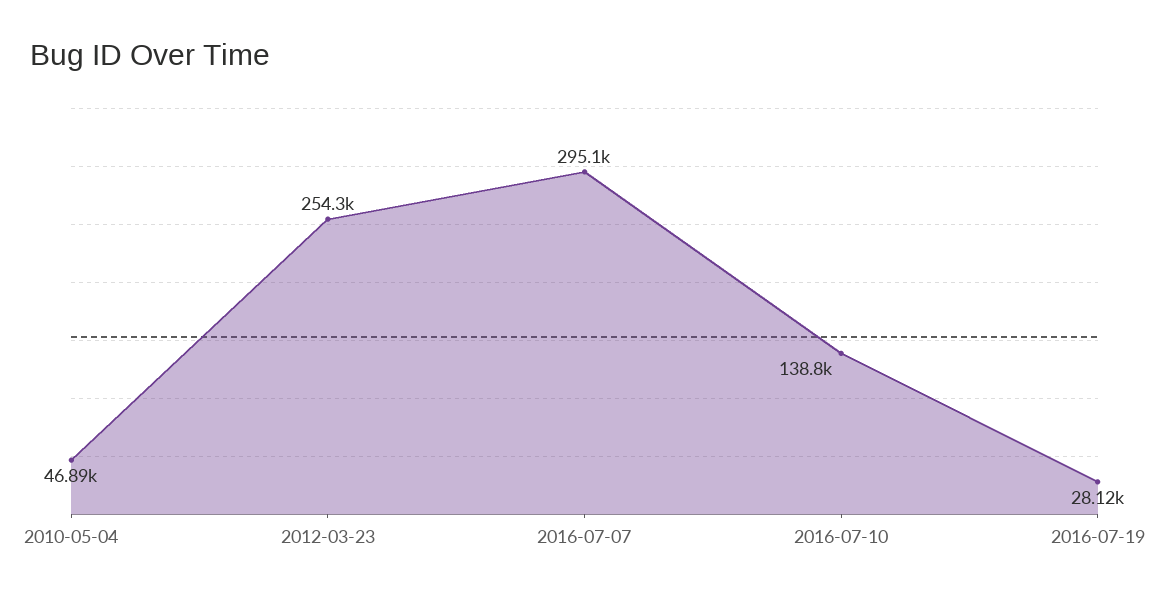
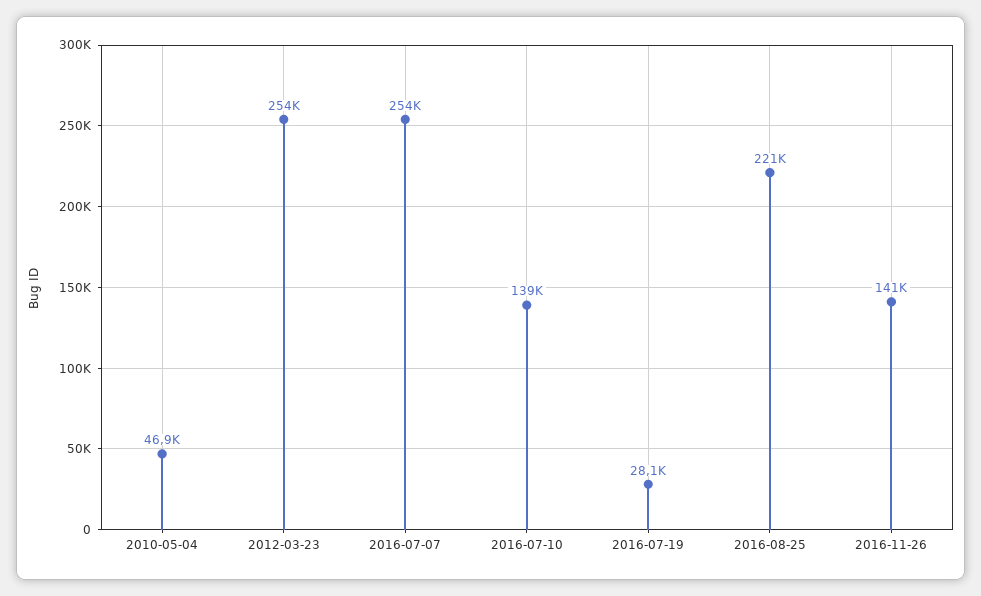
2016-07-07: 295100 -> 254000
2016-08-25: none -> 221000
2016-11-26: none -> 141000

